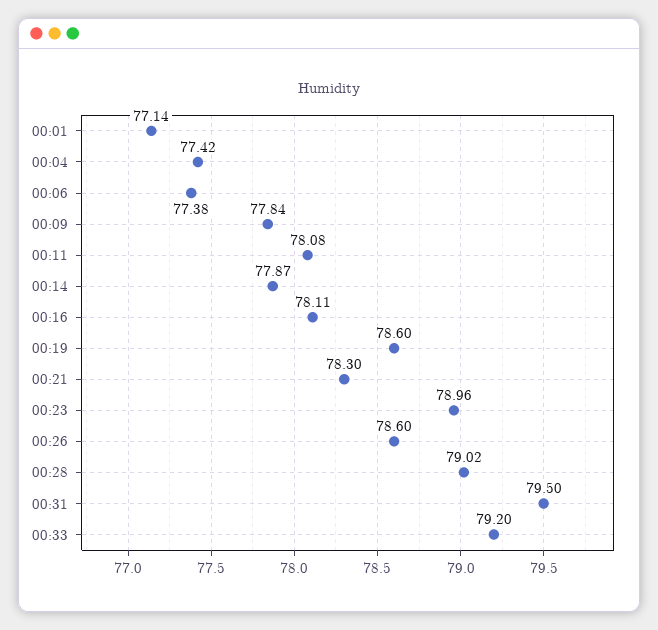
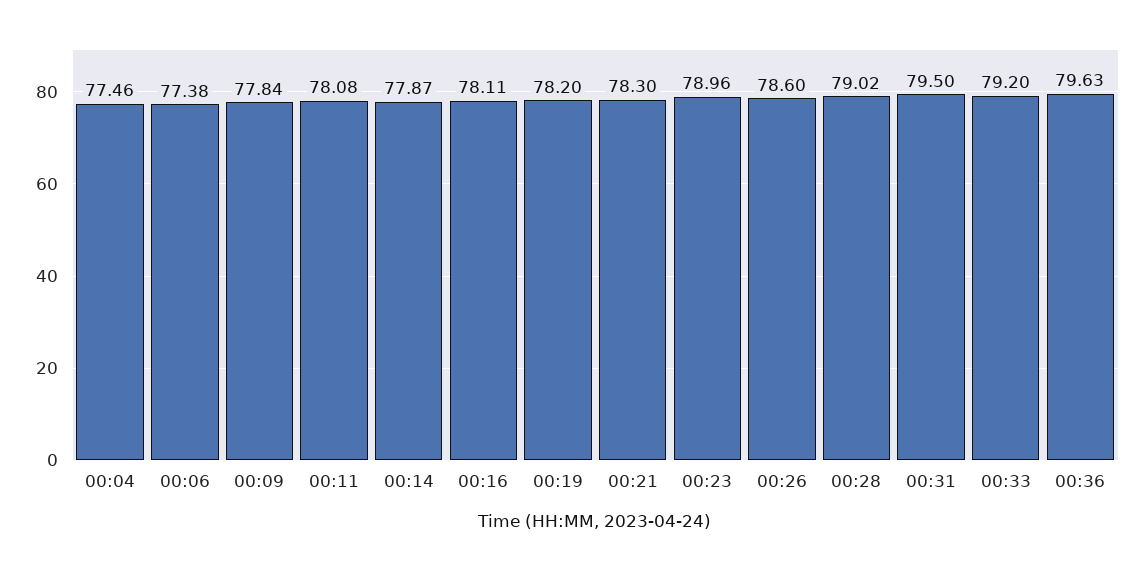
00:01: 77.14 -> none
00:04: 77.42 -> 77.46
00:19: 78.6 -> 78.2
00:36: none -> 79.63

